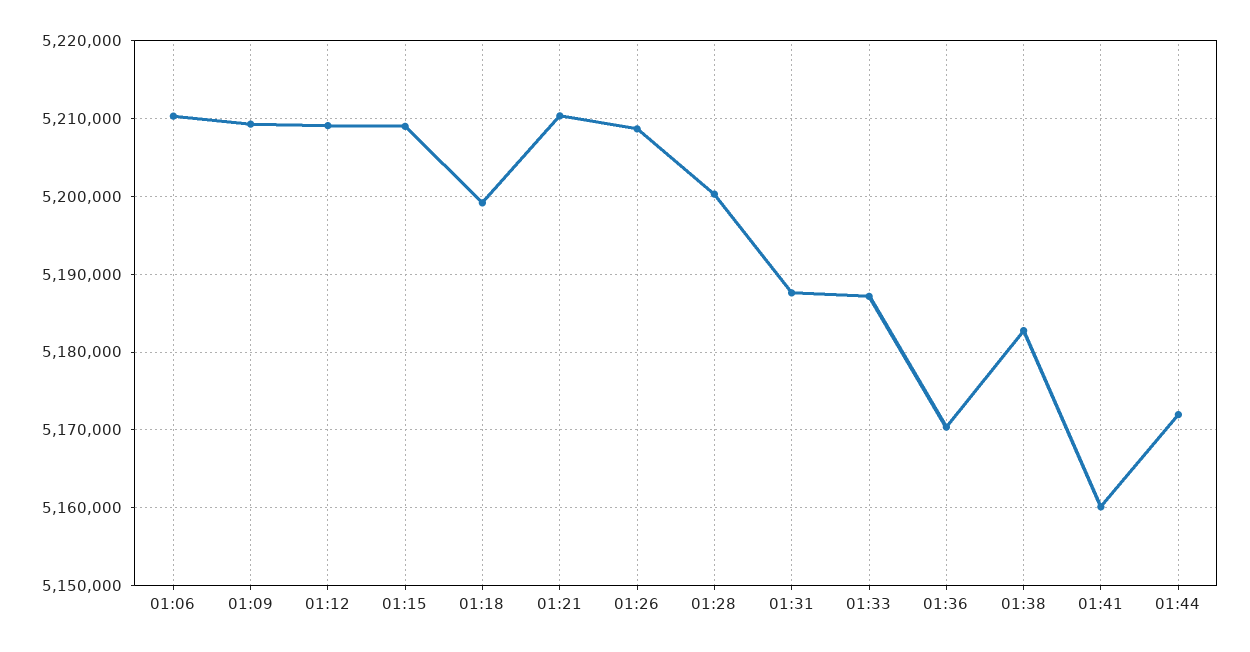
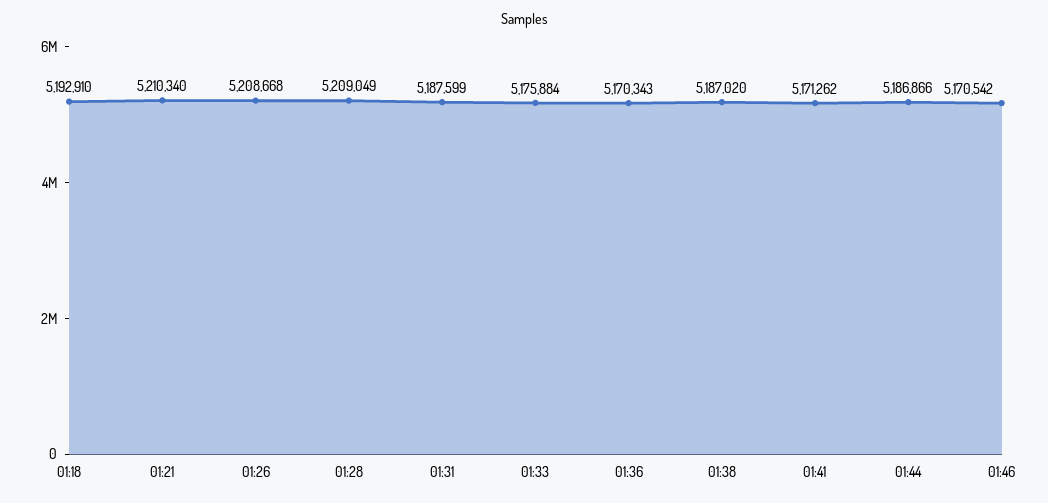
01:06: 5210000 -> none
01:09: 5209000 -> none
01:12: 5209000 -> none
01:15: 5209000 -> none
01:18: 5199000 -> 5192910
01:28: 5200000 -> 5209049
01:33: 5187000 -> 5175884
01:38: 5183000 -> 5187020
01:41: 5160000 -> 5171262
01:44: 5172000 -> 5186866
01:46: none -> 5170542

